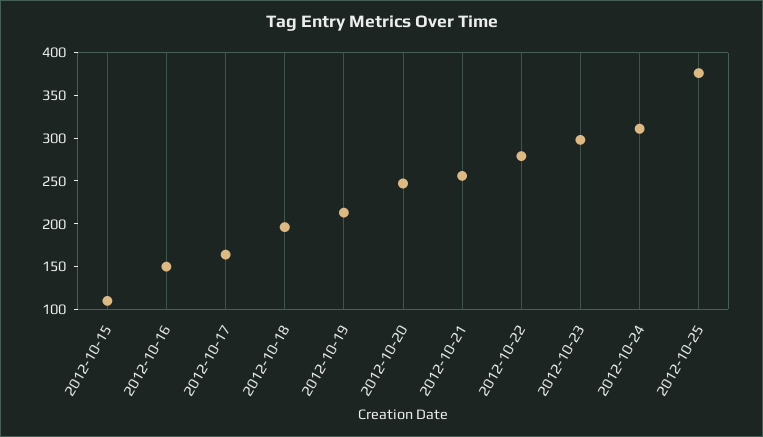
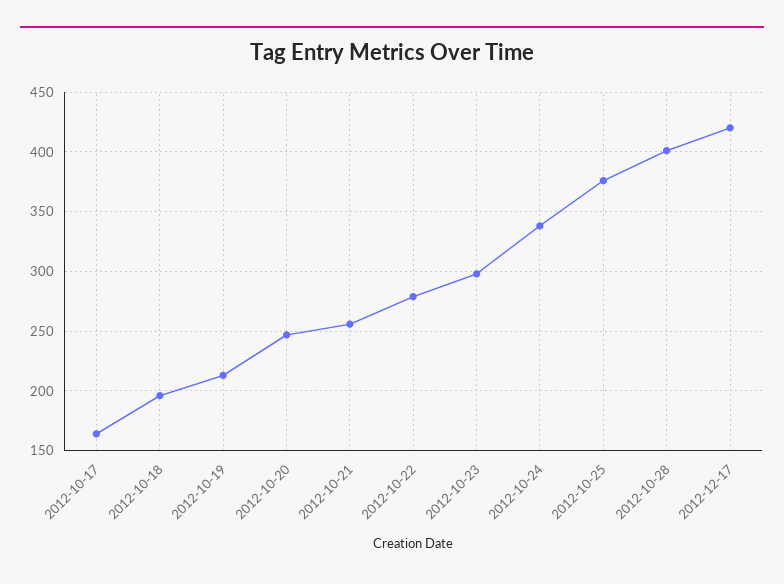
2012-10-15: 110 -> none
2012-10-16: 150 -> none
2012-10-24: 310 -> 340
2012-10-28: none -> 400
2012-12-17: none -> 420

